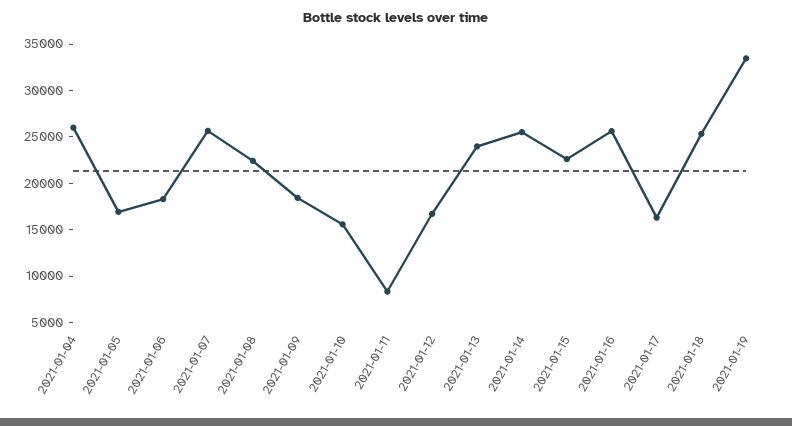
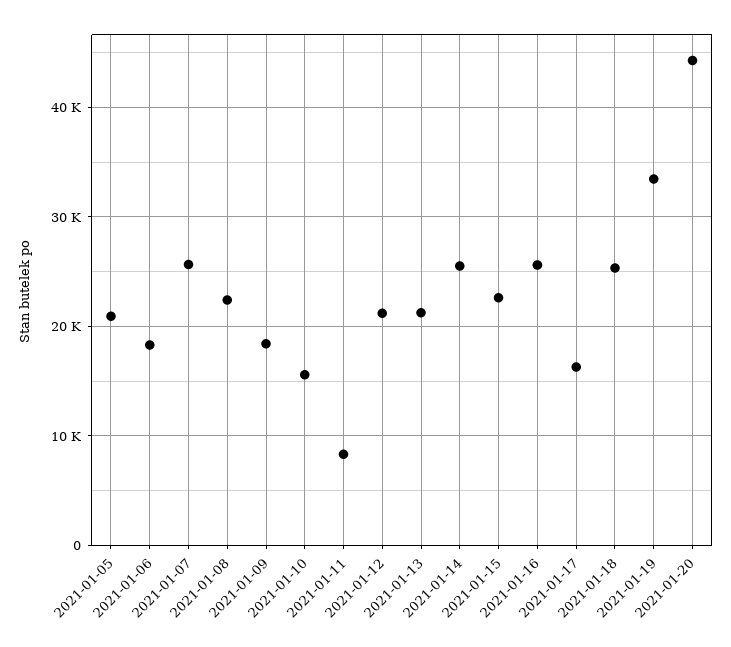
2021-01-04: 26000 -> none
2021-01-05: 17000 -> 21000
2021-01-12: 17000 -> 21000
2021-01-13: 24000 -> 21000
2021-01-20: none -> 44000

